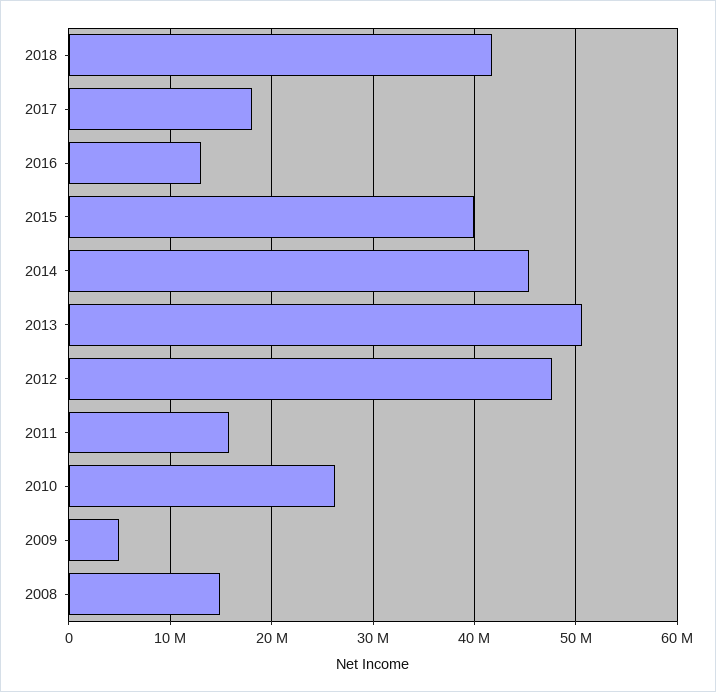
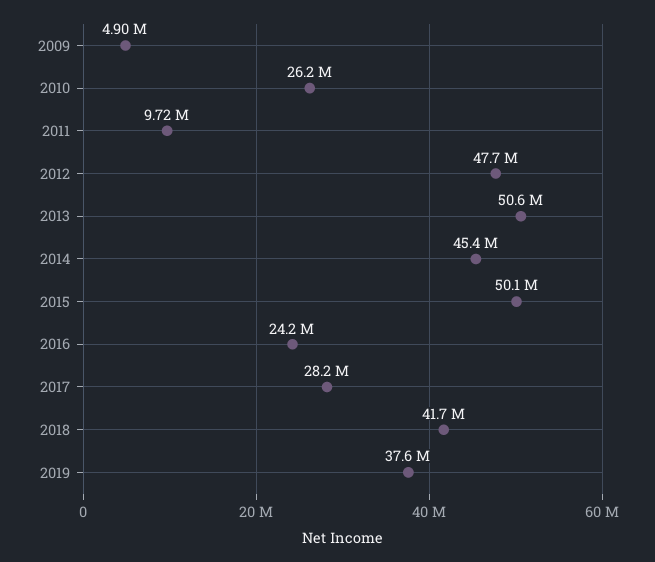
2017: 18000000 -> 28200000
2016: 13000000 -> 24200000
2015: 40000000 -> 50100000
2011: 16000000 -> 9720000
2008: 15000000 -> none
2019: none -> 37600000

